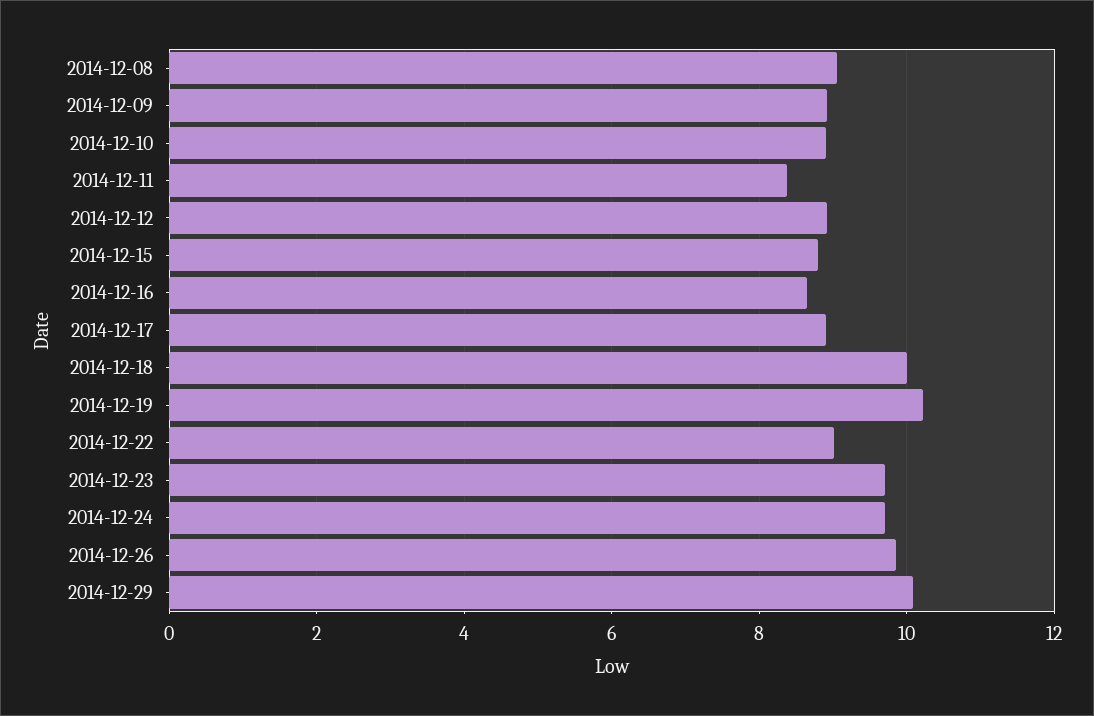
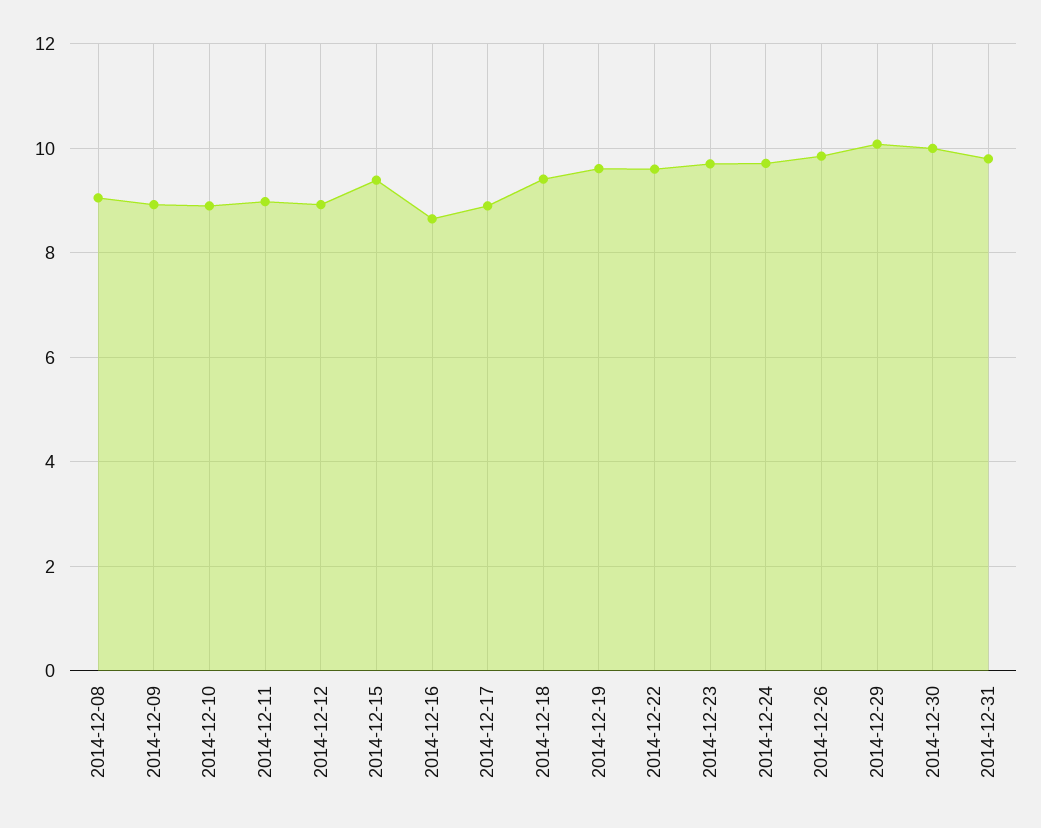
2014-12-11: 8.4 -> 9
2014-12-15: 8.8 -> 9.4
2014-12-18: 10 -> 9.4
2014-12-19: 10.2 -> 9.6
2014-12-22: 9 -> 9.6
2014-12-30: none -> 10
2014-12-31: none -> 9.8

